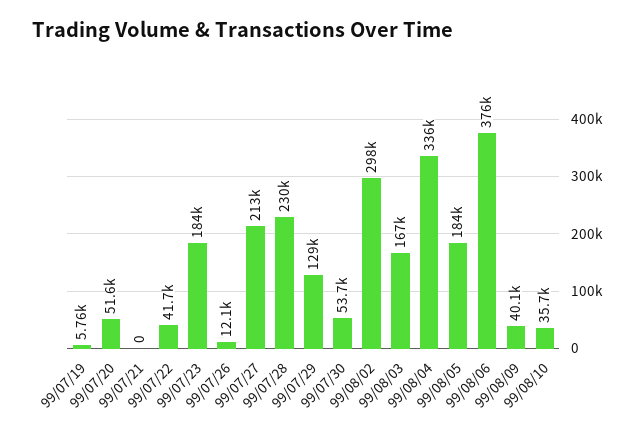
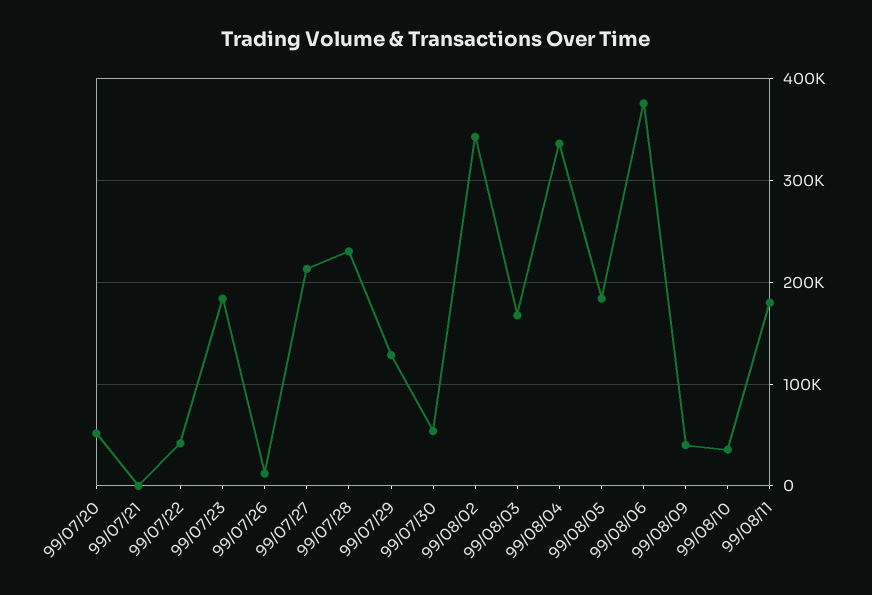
99/07/19: 5760 -> none
99/08/02: 298000 -> 340000
99/08/11: none -> 180000

